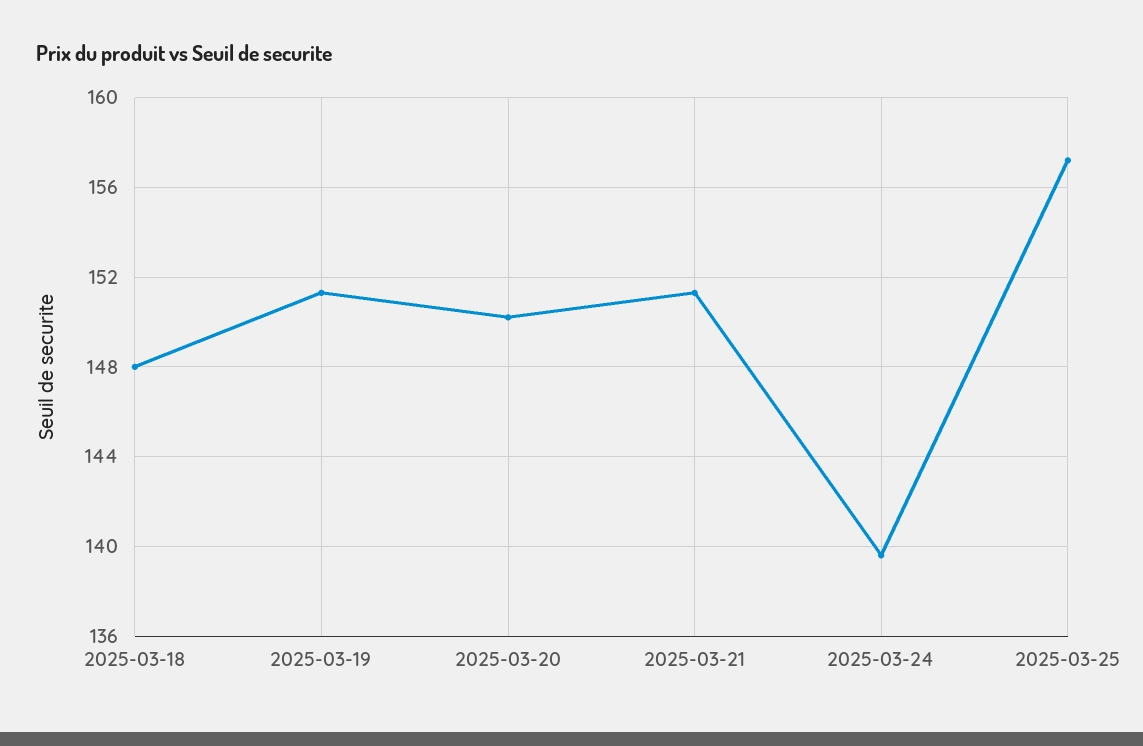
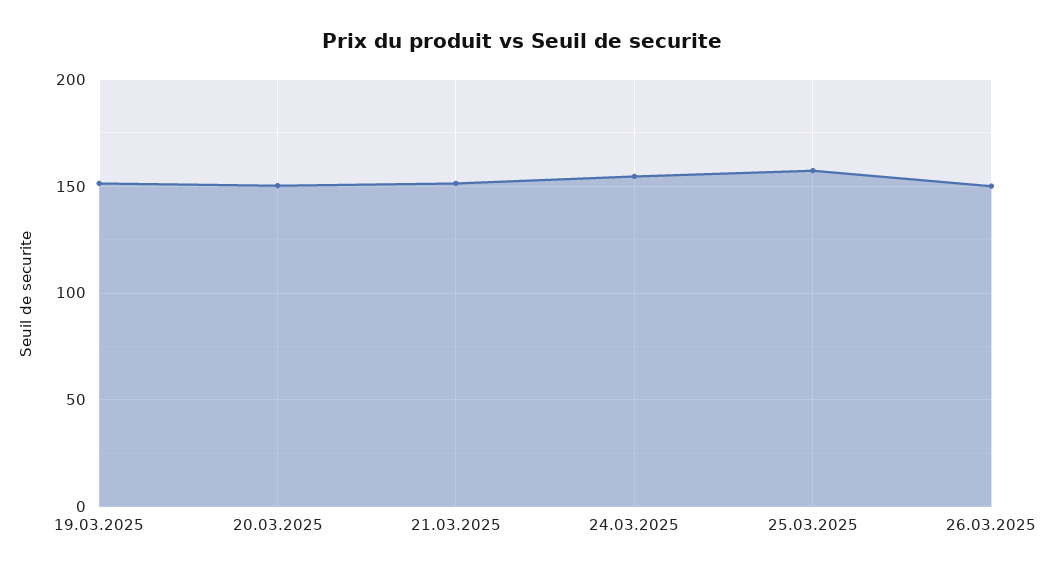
2025-03-18: 148 -> none
2025-03-24: 139.5 -> 155
26.03.2025: none -> 150

